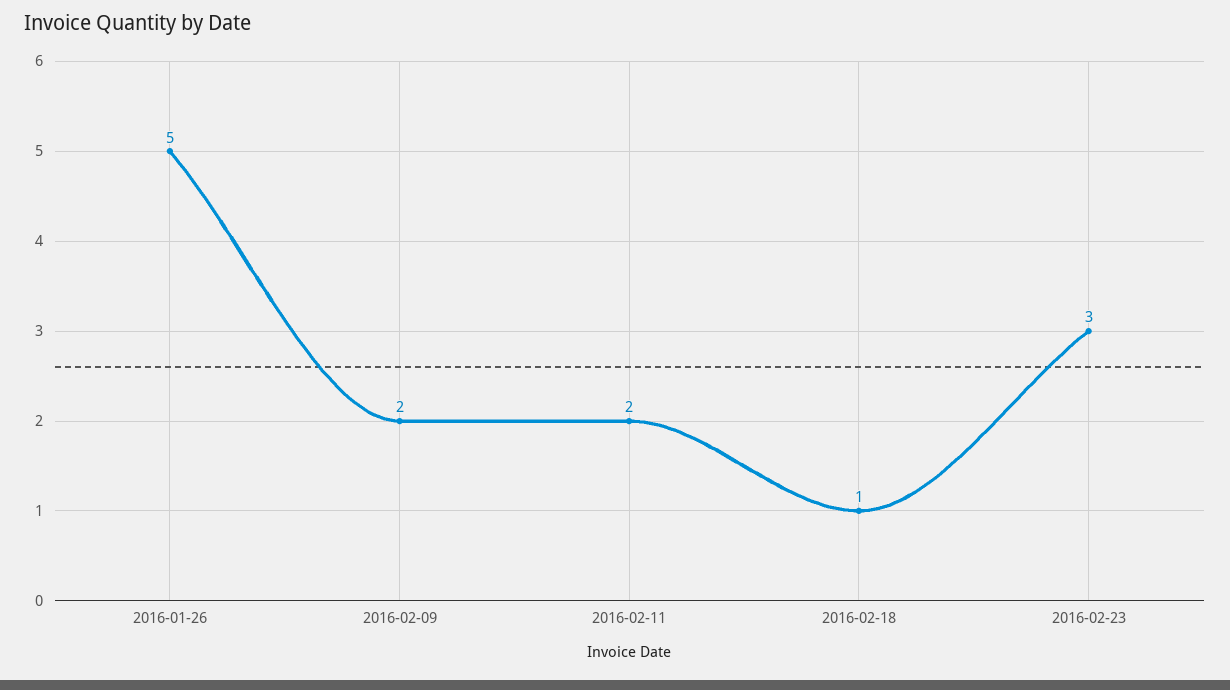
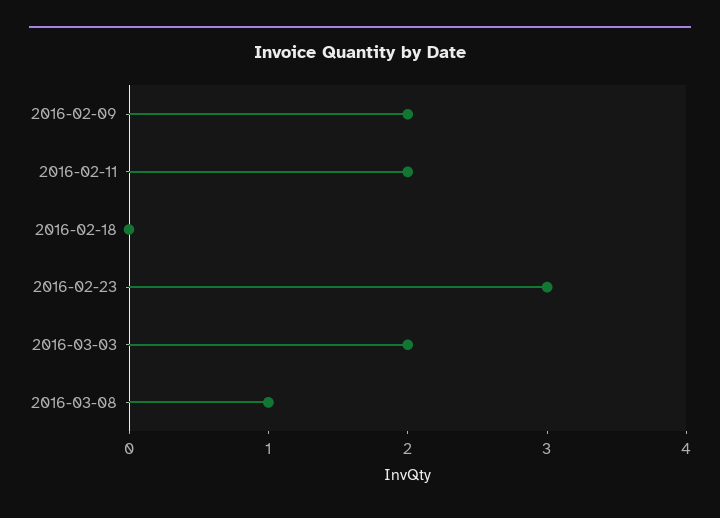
2016-01-26: 5 -> none
2016-02-18: 1 -> 0
2016-03-03: none -> 2
2016-03-08: none -> 1

